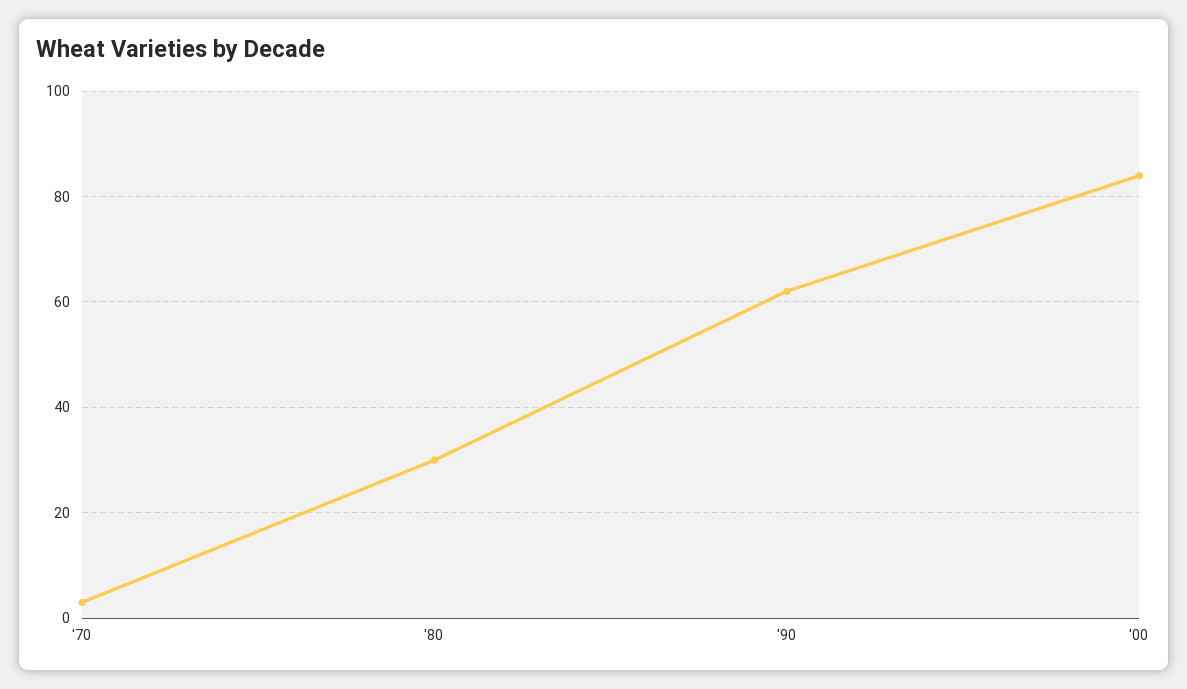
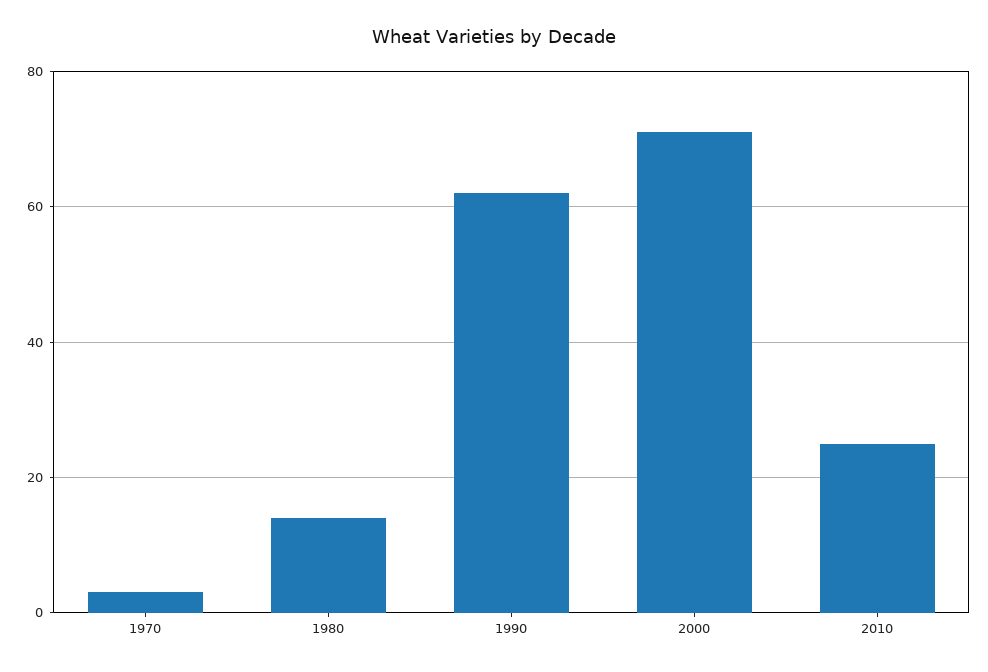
'80: 30 -> 15
'00: 85 -> 70
2010: none -> 25

